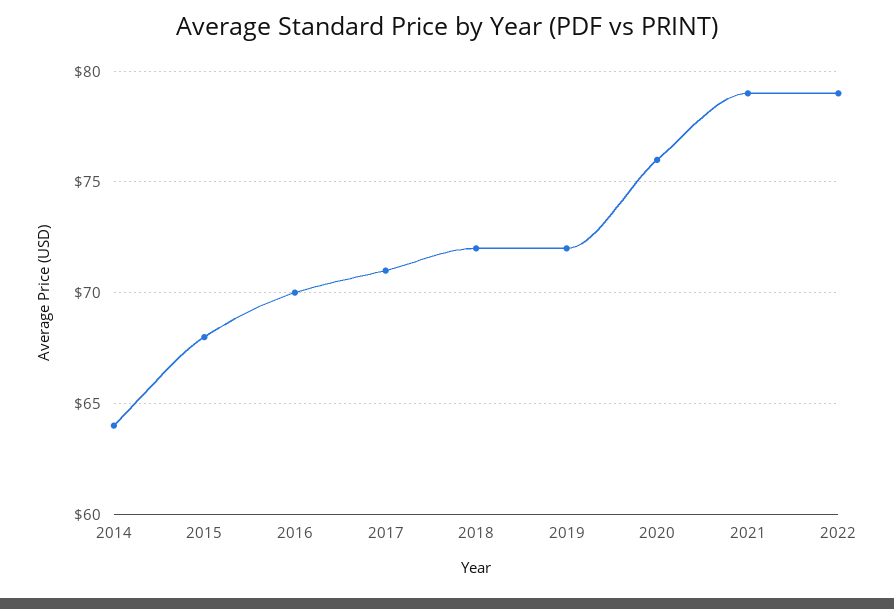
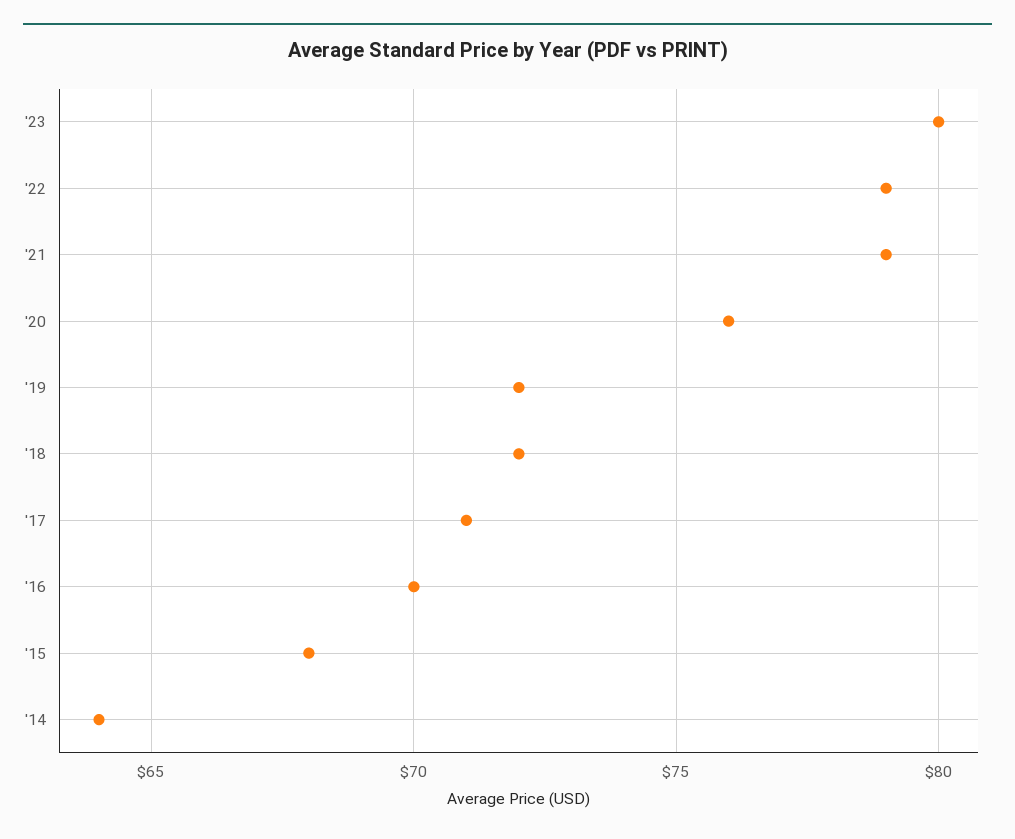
'23: none -> 80

